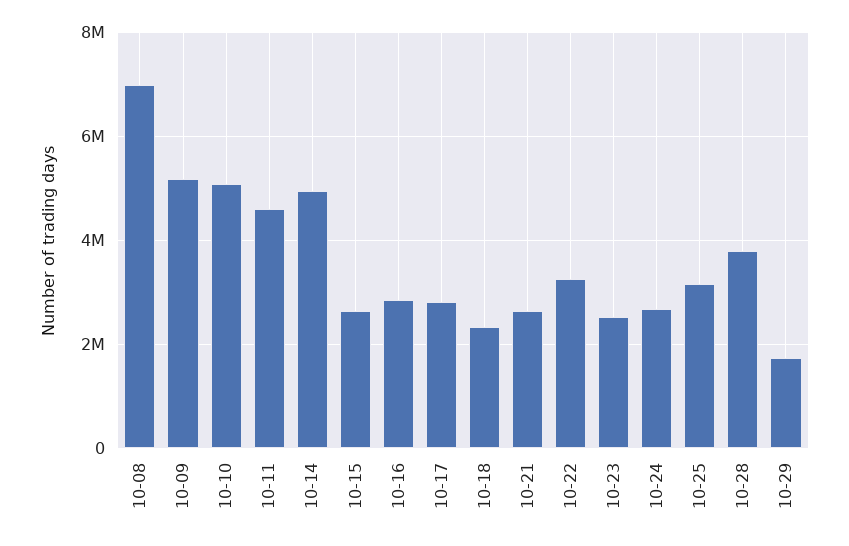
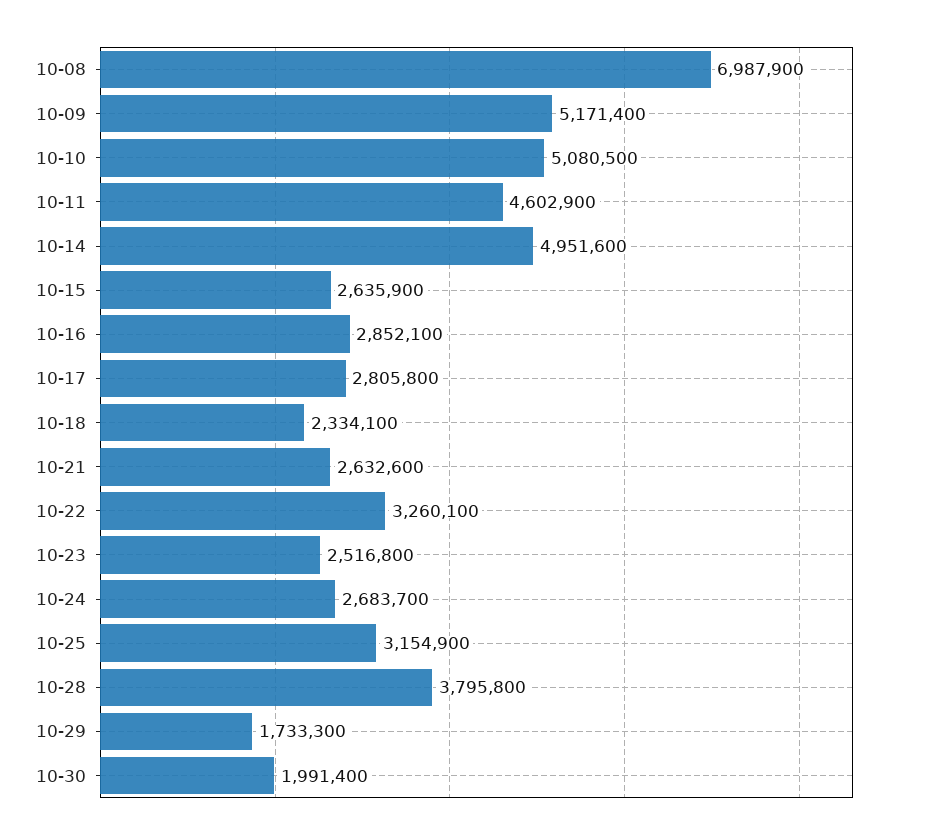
10-30: none -> 1991400

